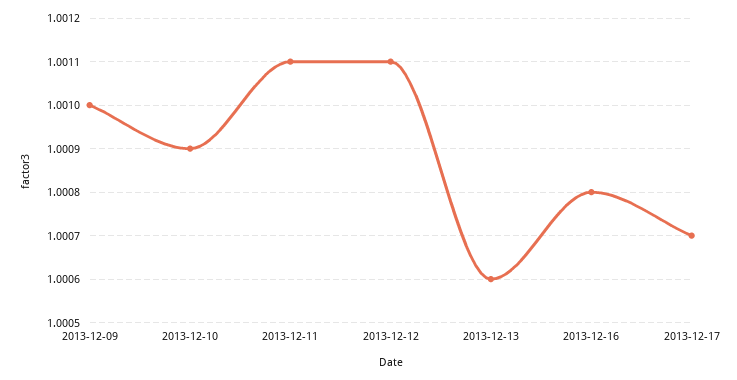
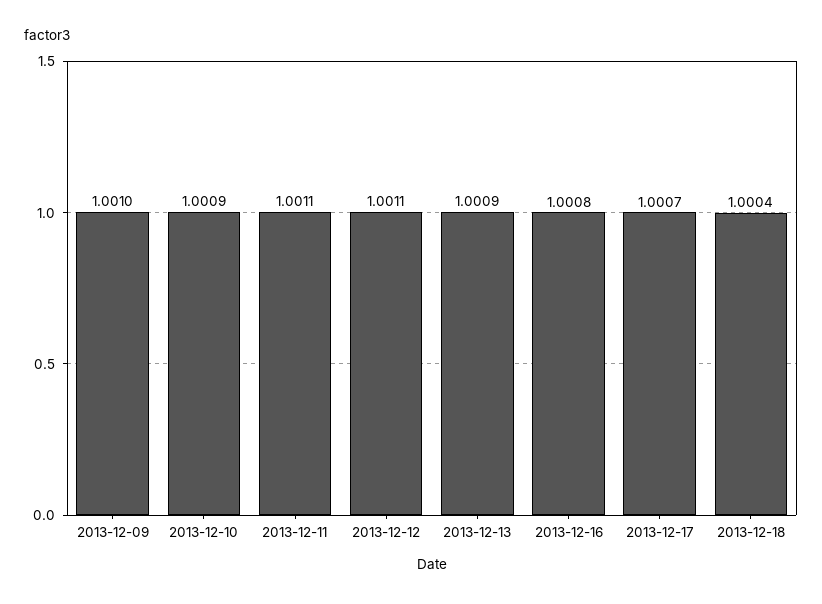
2013-12-13: 1.0006 -> 1.0009
2013-12-18: none -> 1.0004

